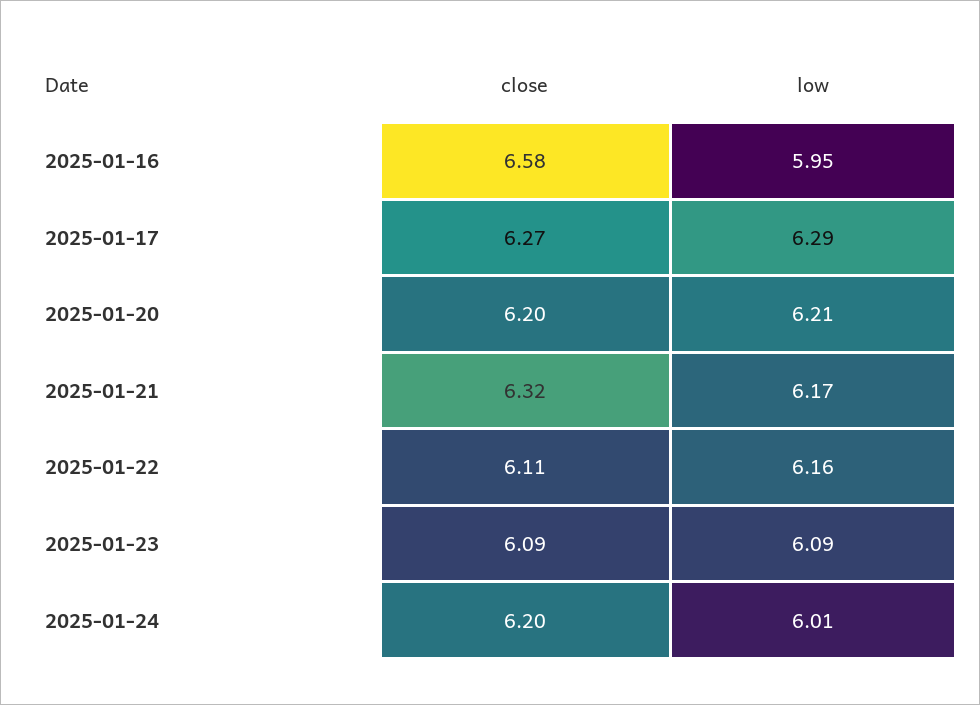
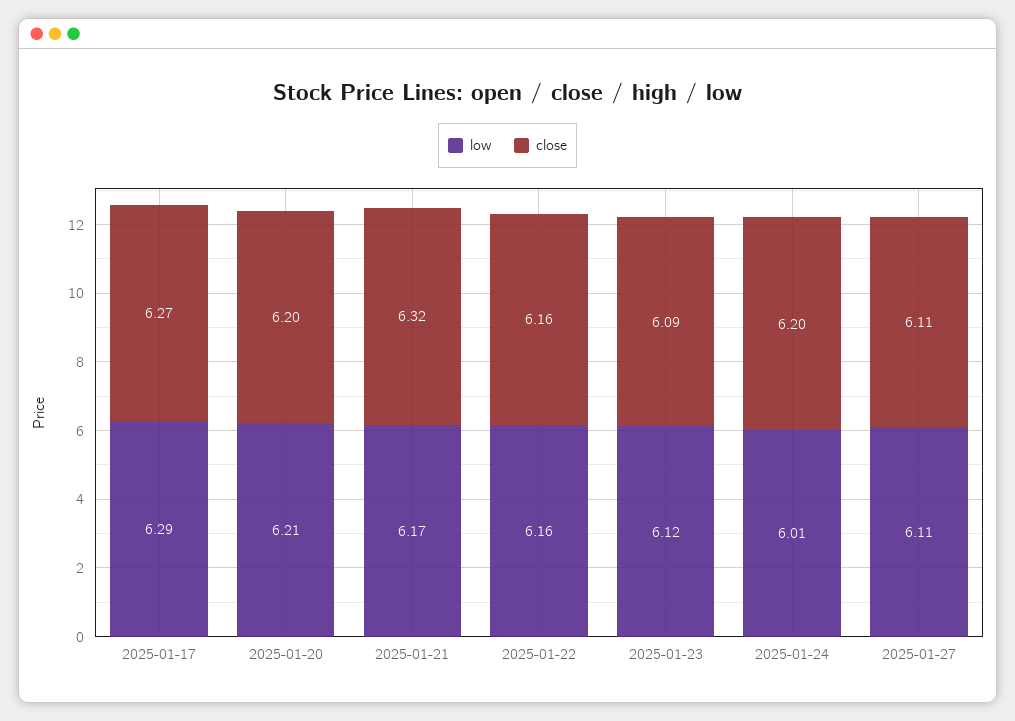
close, 2025-01-16: 6.58 -> none
low, 2025-01-16: 5.95 -> none
close, 2025-01-22: 6.11 -> 6.16
low, 2025-01-23: 6.09 -> 6.12
low, 2025-01-27: none -> 6.11
close, 2025-01-27: none -> 6.11

